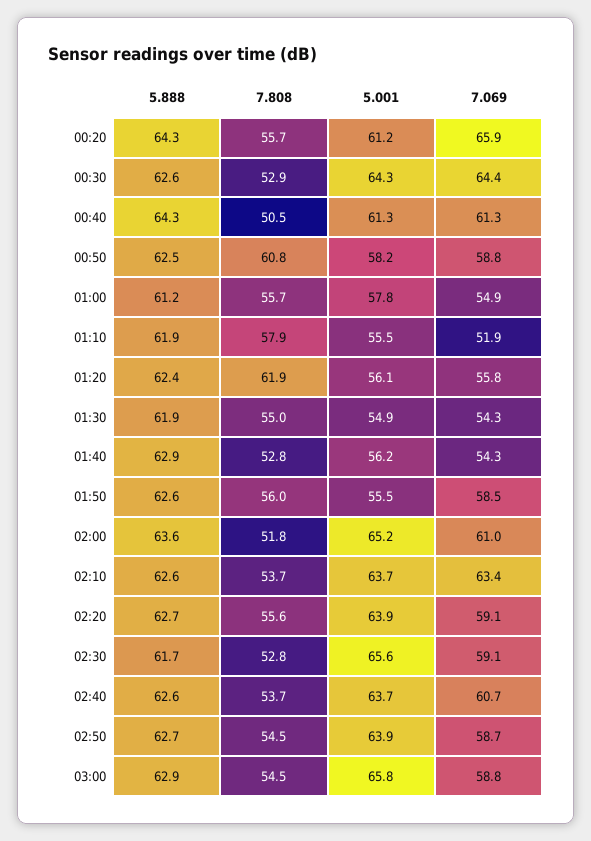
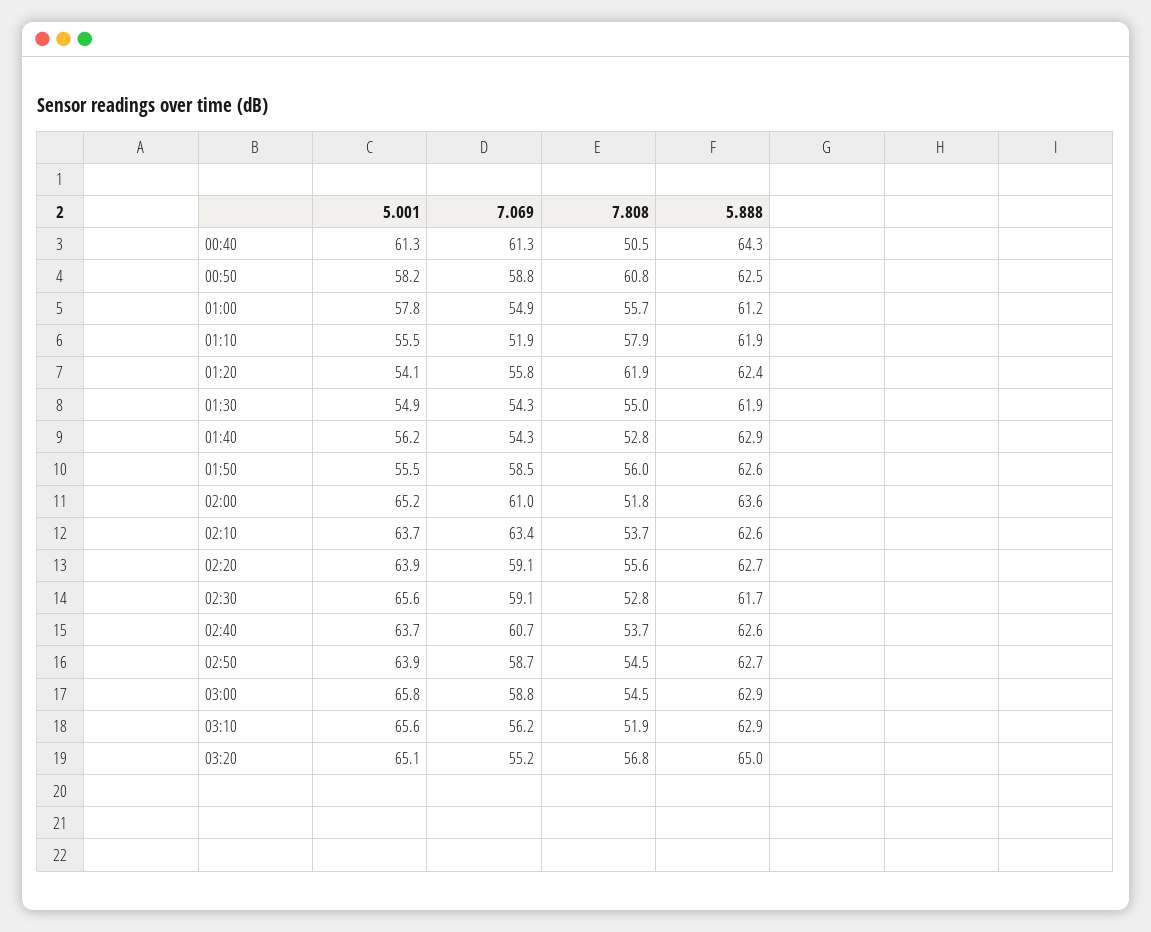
5.888, 00:20: 64.3 -> none
7.808, 00:20: 55.7 -> none
5.001, 00:20: 61.2 -> none
7.069, 00:20: 65.9 -> none
5.888, 00:30: 62.6 -> none
7.808, 00:30: 52.9 -> none
5.001, 00:30: 64.3 -> none
7.069, 00:30: 64.4 -> none
5.001, 01:20: 56.1 -> 54.1
5.001, 03:10: none -> 65.6
7.069, 03:10: none -> 56.2
7.808, 03:10: none -> 51.9
5.888, 03:10: none -> 62.9
5.001, 03:20: none -> 65.1
7.069, 03:20: none -> 55.2
7.808, 03:20: none -> 56.8
5.888, 03:20: none -> 65

